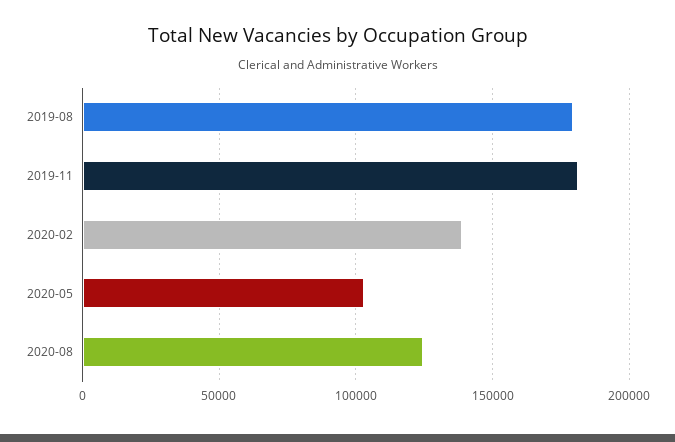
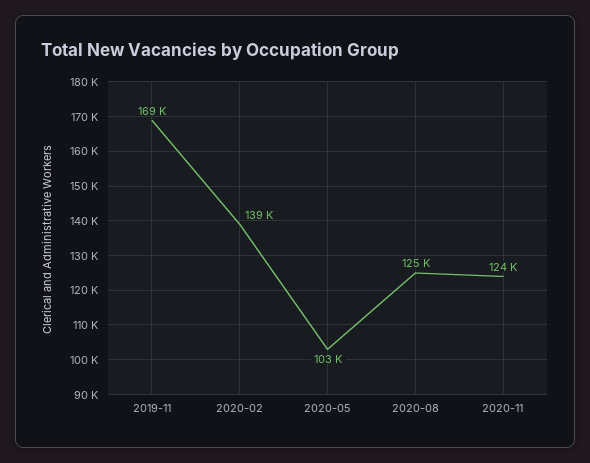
2019-08: 180000 -> none
2019-11: 180000 -> 169000
2020-11: none -> 124000

